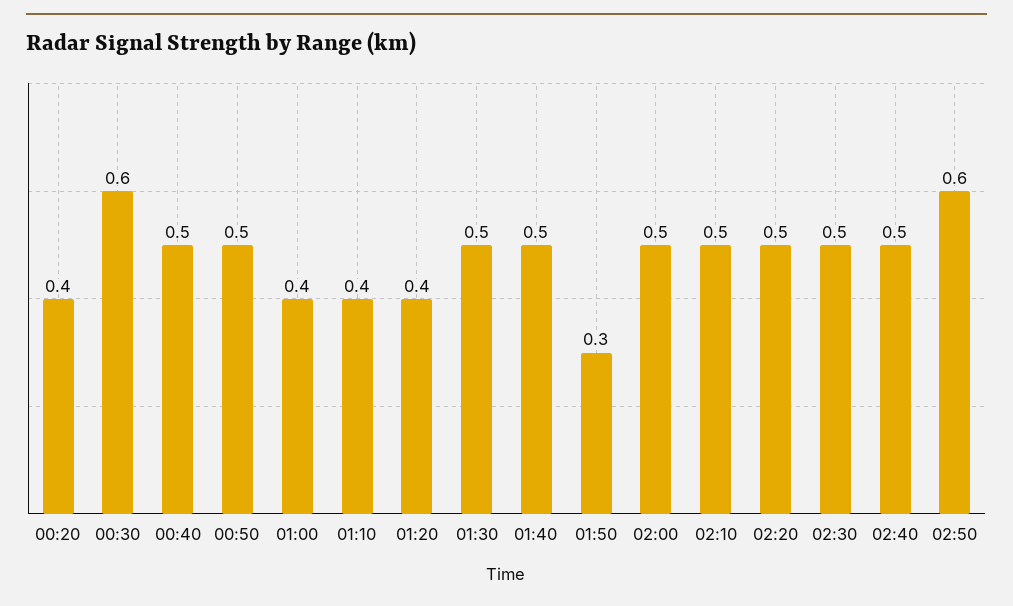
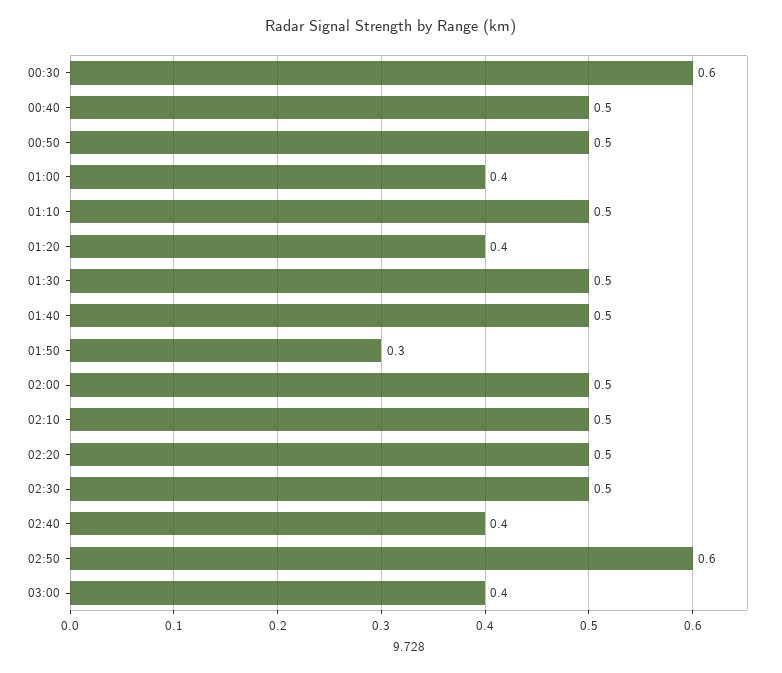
00:20: 0.4 -> none
01:10: 0.4 -> 0.5
02:40: 0.5 -> 0.4
03:00: none -> 0.4

